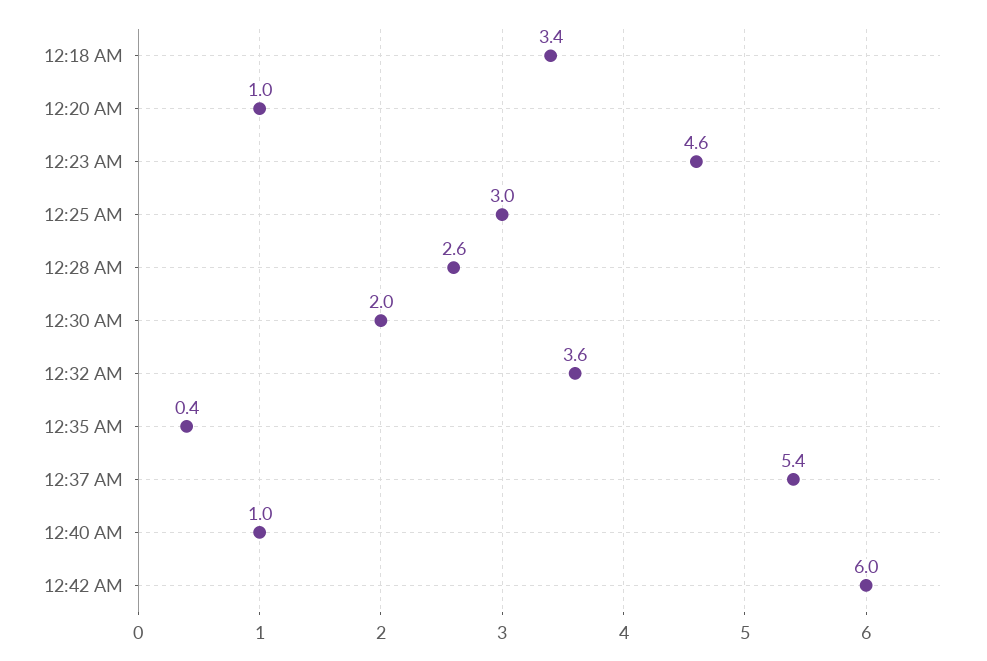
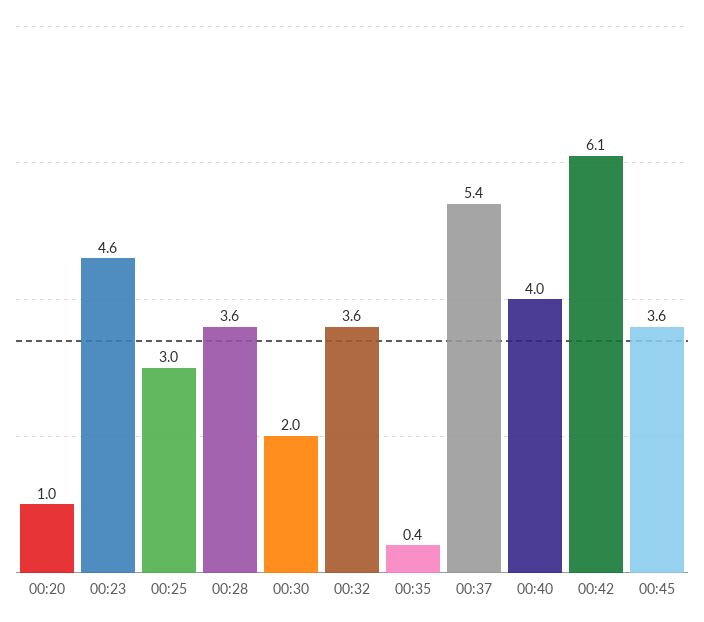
12:18 AM: 3.4 -> none
12:28 AM: 2.6 -> 3.6
12:40 AM: 1 -> 4
12:42 AM: 6 -> 6.1
00:45: none -> 3.6

